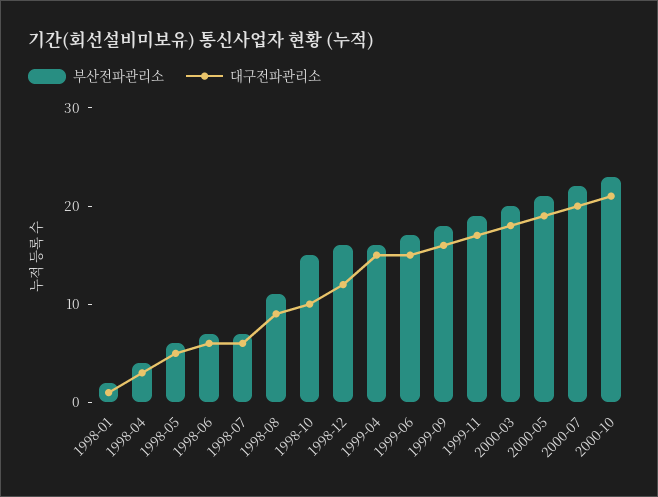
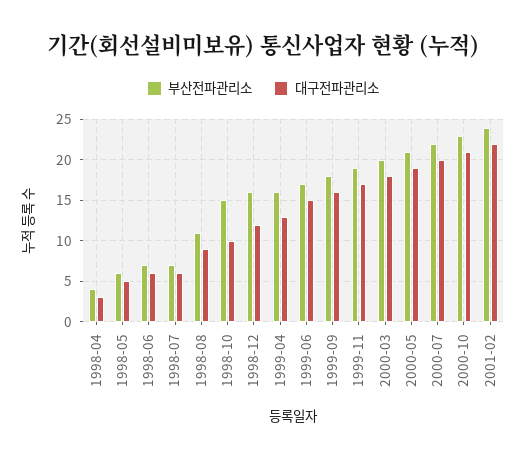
부산전파관리소, 1998-01: 2 -> none
대구전파관리소, 1998-01: 1 -> none
대구전파관리소, 1999-04: 15 -> 13
부산전파관리소, 2001-02: none -> 24
대구전파관리소, 2001-02: none -> 22

